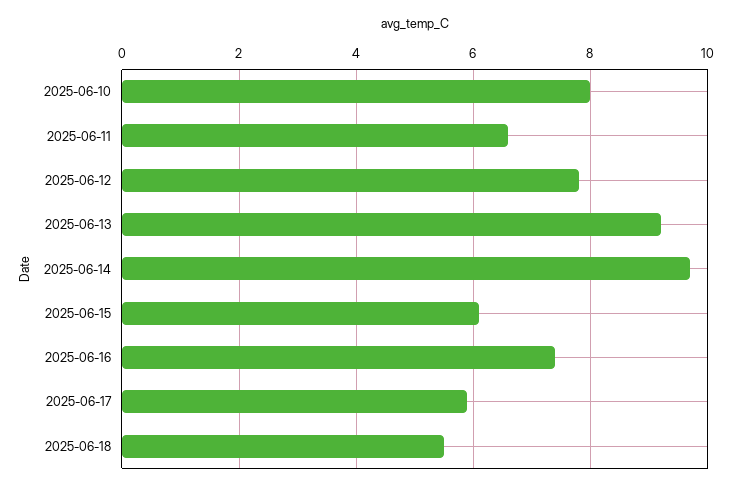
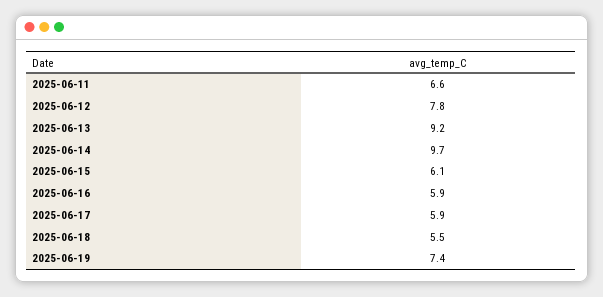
2025-06-10: 8 -> none
2025-06-16: 7.5 -> 5.9
2025-06-19: none -> 7.4

